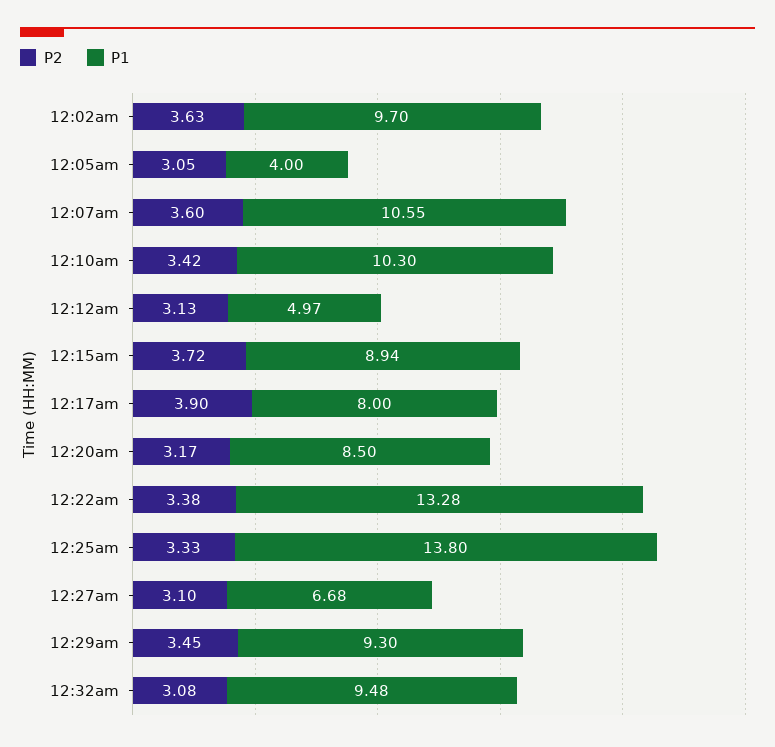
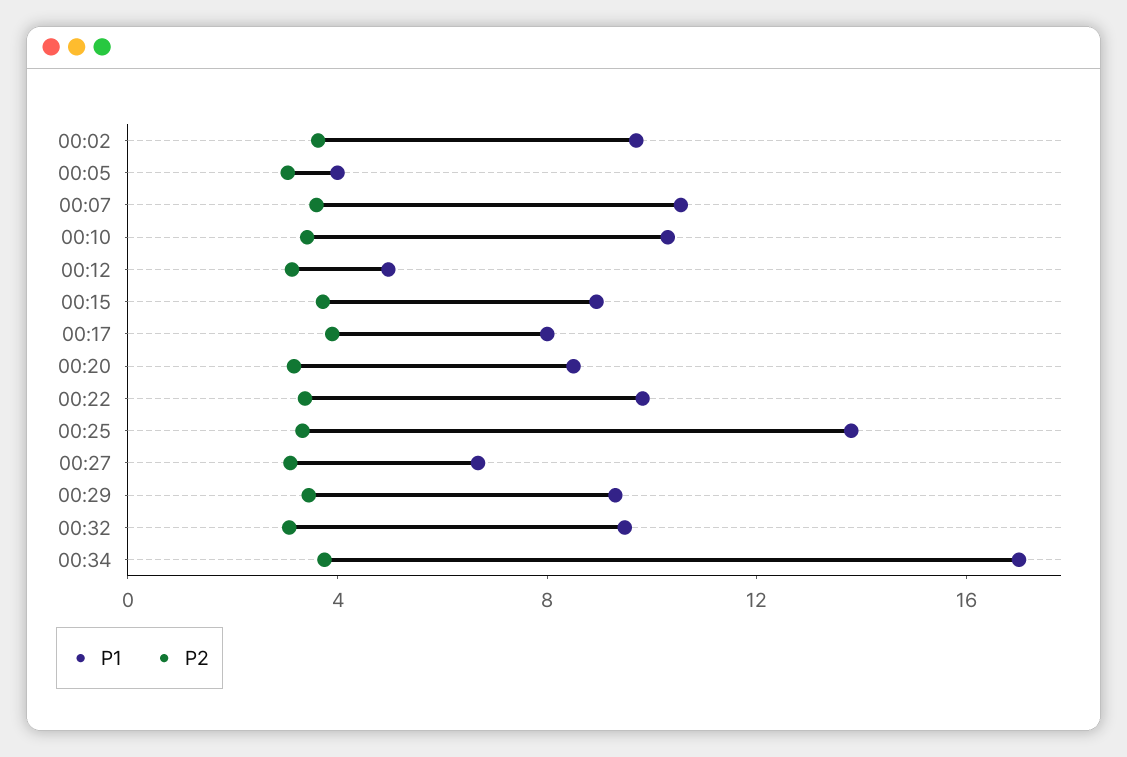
P1, 12:22am: 13.28 -> 10
P1, 00:34: none -> 17
P2, 00:34: none -> 4

